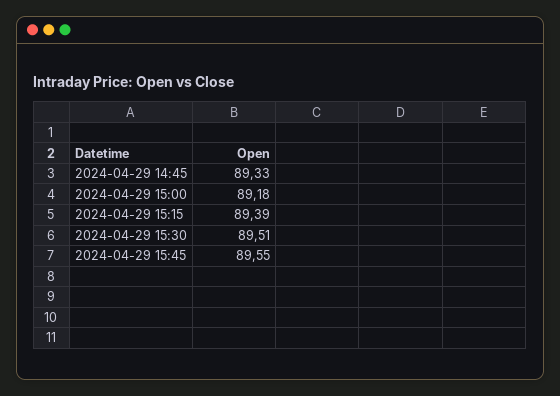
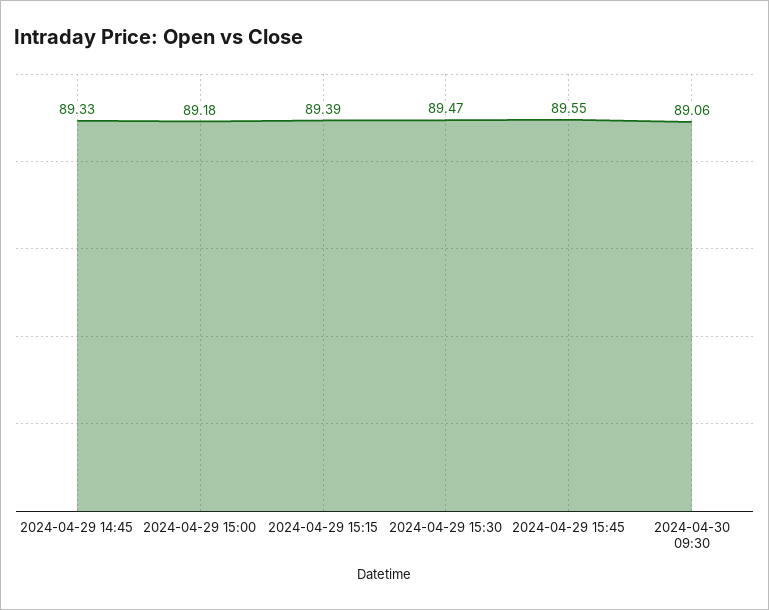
2024-04-29 15:30: 89.51 -> 89.47
2024-04-30 09:30: none -> 89.06

